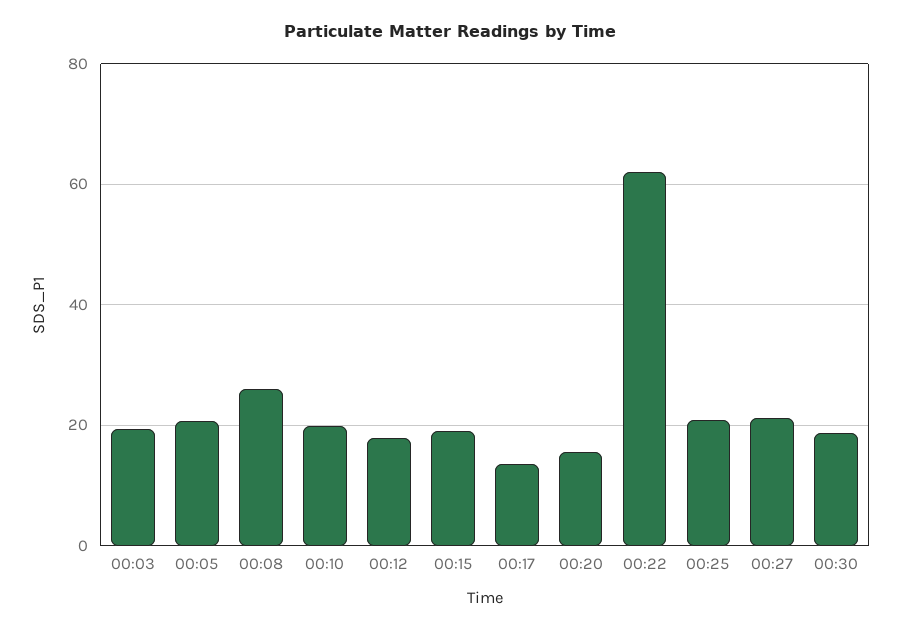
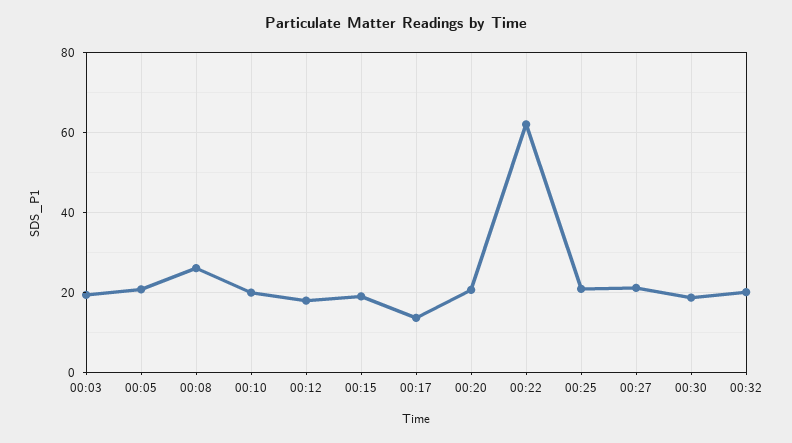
00:20: 16 -> 20
00:32: none -> 20

